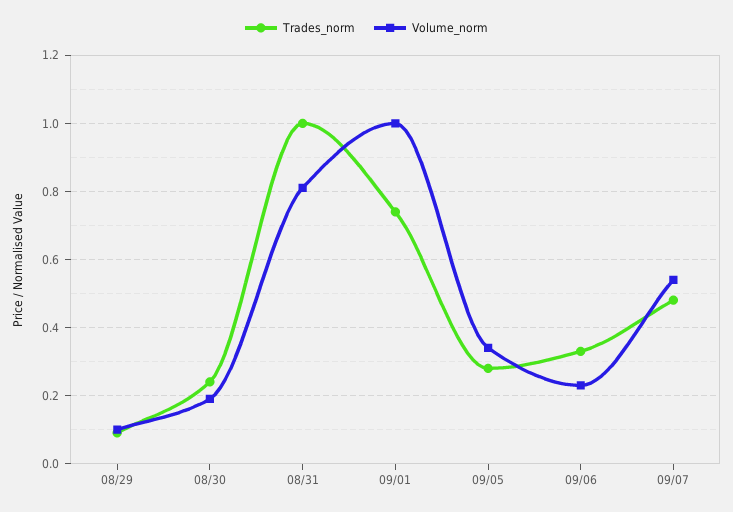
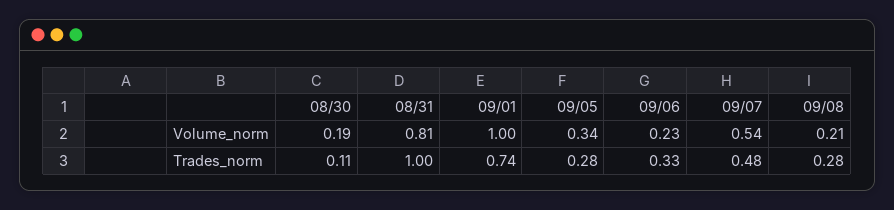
Trades_norm, 08/29: 0.1 -> none
Volume_norm, 08/29: 0.1 -> none
Trades_norm, 08/30: 0.25 -> 0.11
Volume_norm, 09/08: none -> 0.21
Trades_norm, 09/08: none -> 0.28

